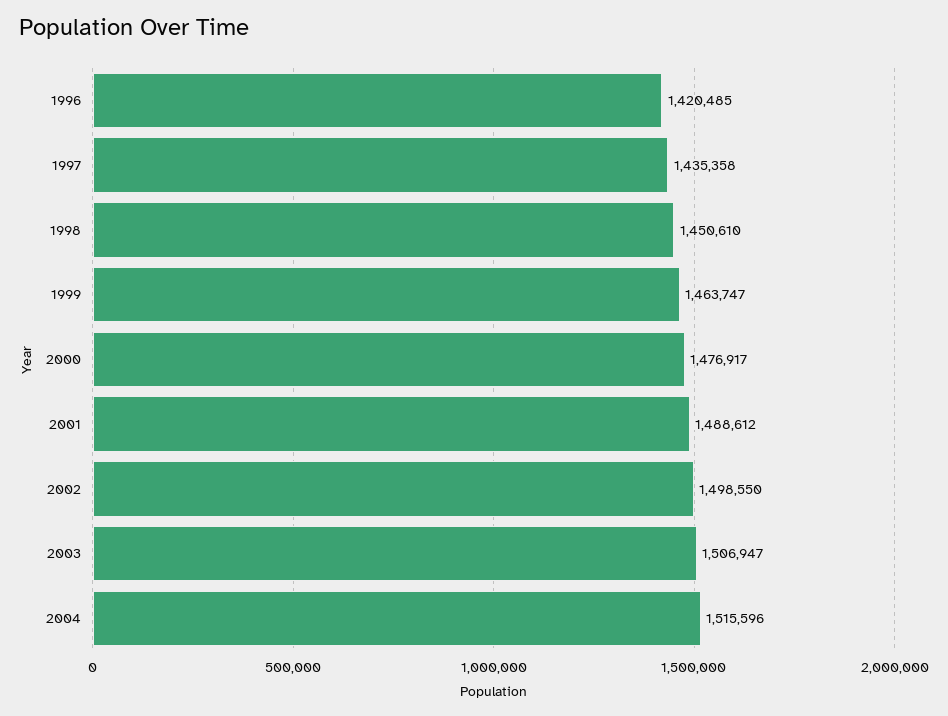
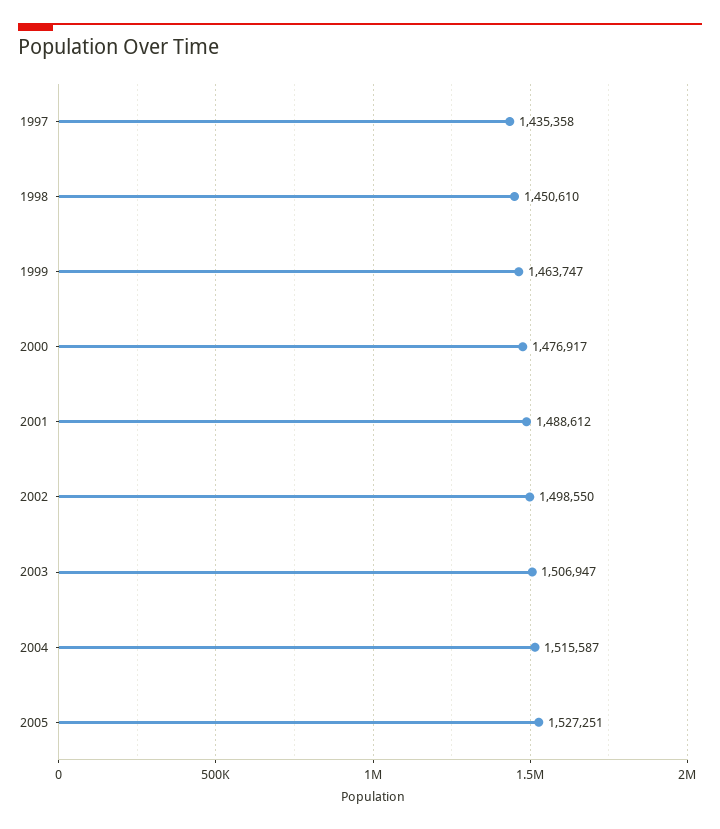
1996: 1420485 -> none
2004: 1515596 -> 1515587
2005: none -> 1527251

